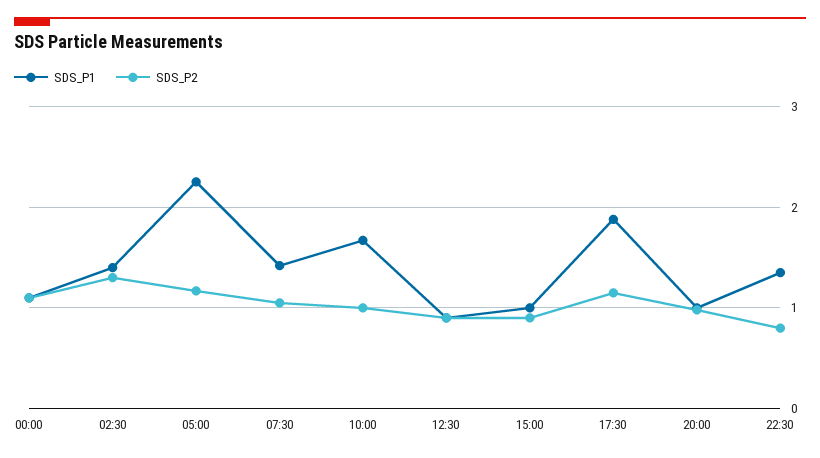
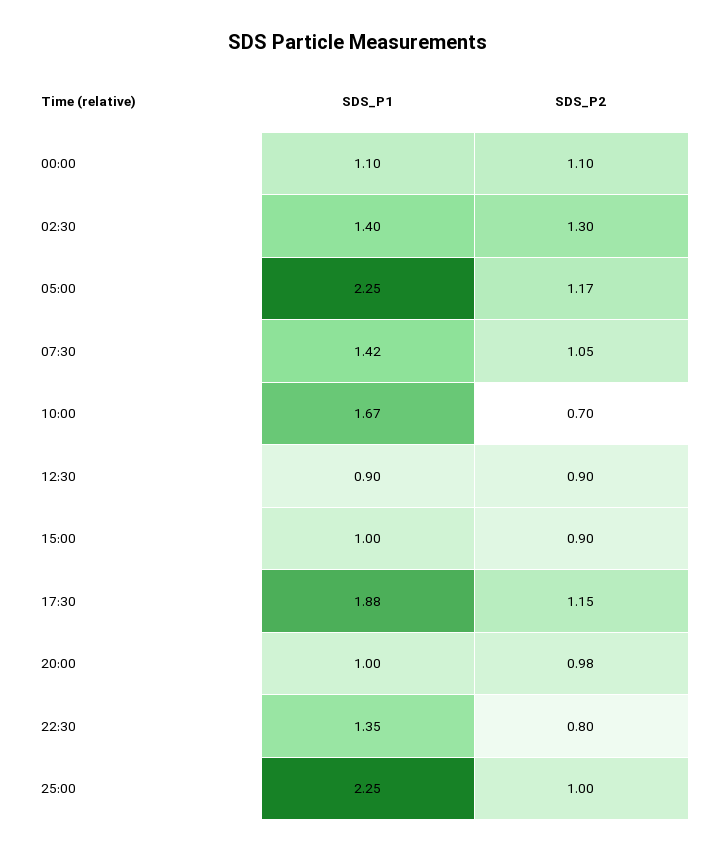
SDS_P2, 10:00: 1 -> 0.7
SDS_P1, 25:00: none -> 2.25
SDS_P2, 25:00: none -> 1

